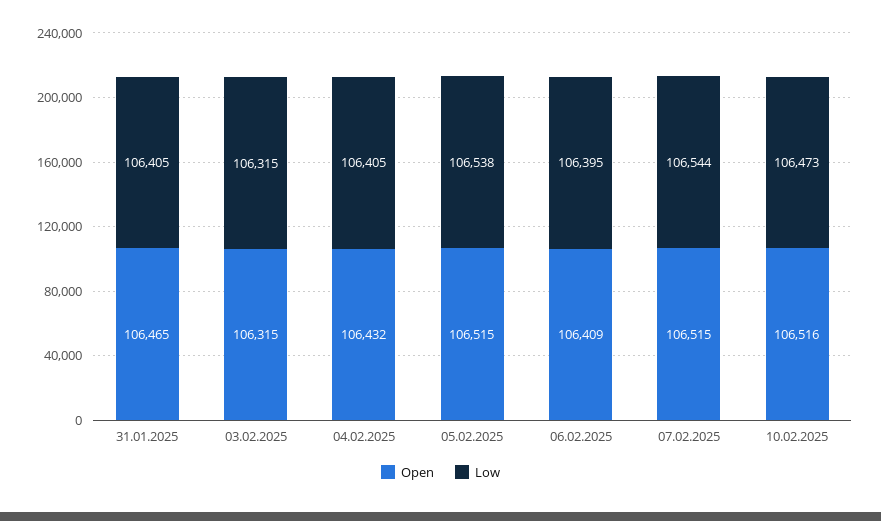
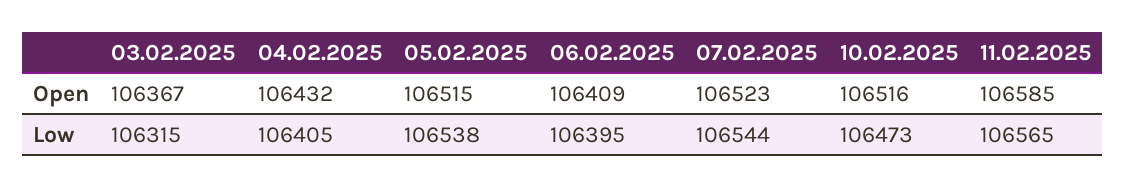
Open, 31.01.2025: 106465 -> none
Low, 31.01.2025: 106405 -> none
Open, 03.02.2025: 106315 -> 106367
Open, 07.02.2025: 106515 -> 106523
Open, 11.02.2025: none -> 106585
Low, 11.02.2025: none -> 106565

